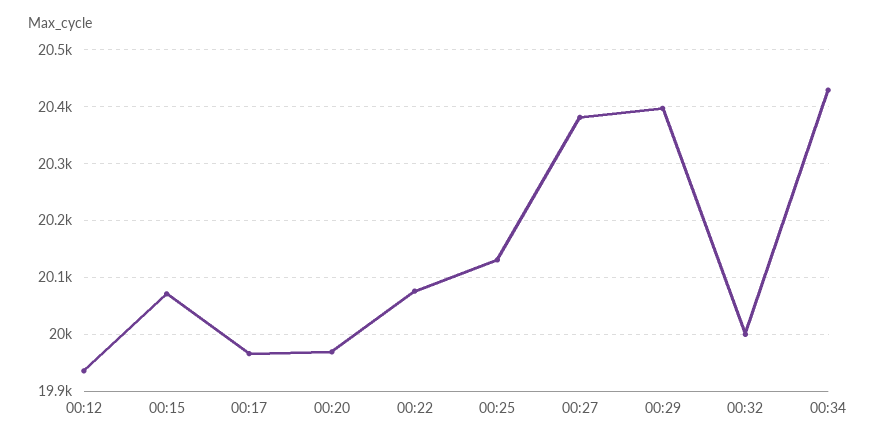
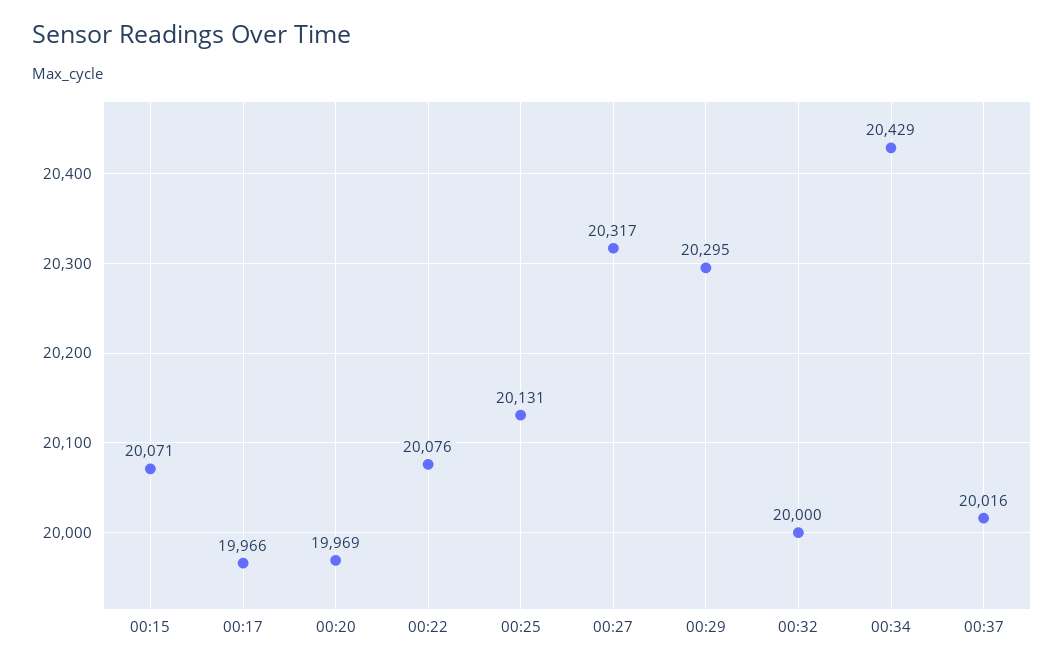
00:12: 19940 -> none
00:27: 20380 -> 20317
00:29: 20400 -> 20295
00:37: none -> 20016

